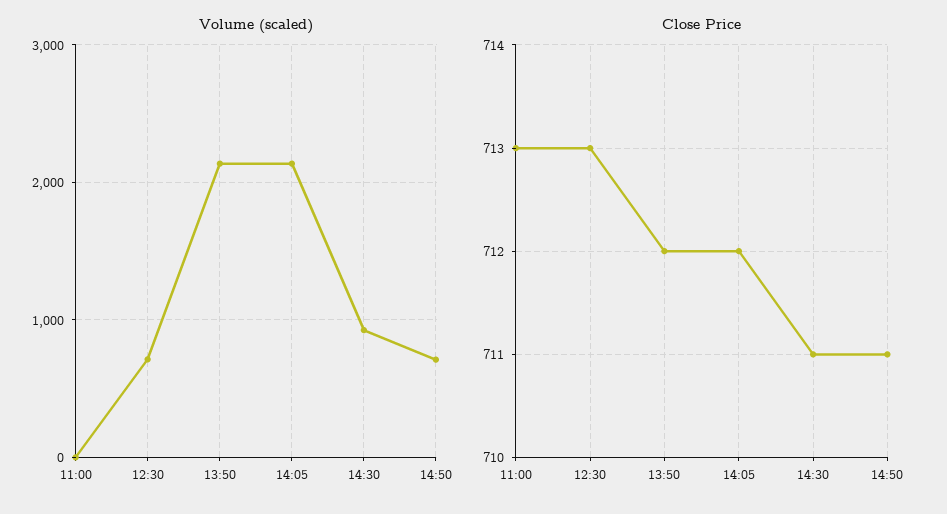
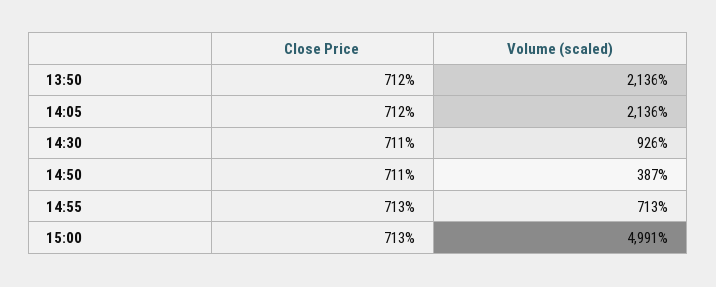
Volume (scaled), 11:00: 0 -> none
Volume (scaled), 12:30: 700 -> none
Volume (scaled), 14:50: 700 -> 387
Close Price, 11:00: 713 -> none
Close Price, 12:30: 713 -> none
Close Price, 14:55: none -> 713
Volume (scaled), 14:55: none -> 713
Close Price, 15:00: none -> 713
Volume (scaled), 15:00: none -> 4991

